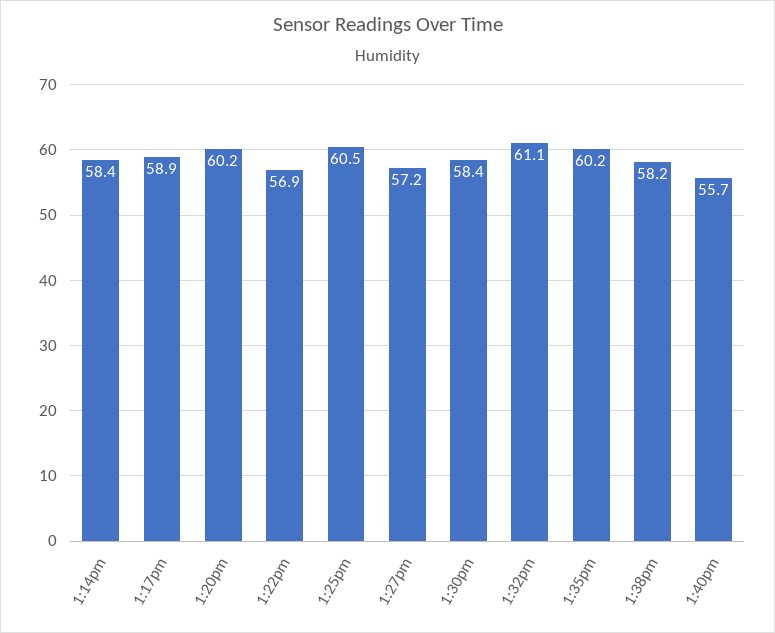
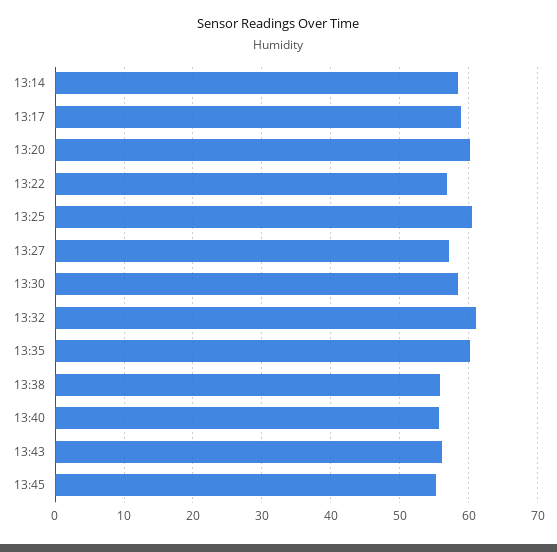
1:38pm: 58.2 -> 56
13:43: none -> 56
13:45: none -> 55

